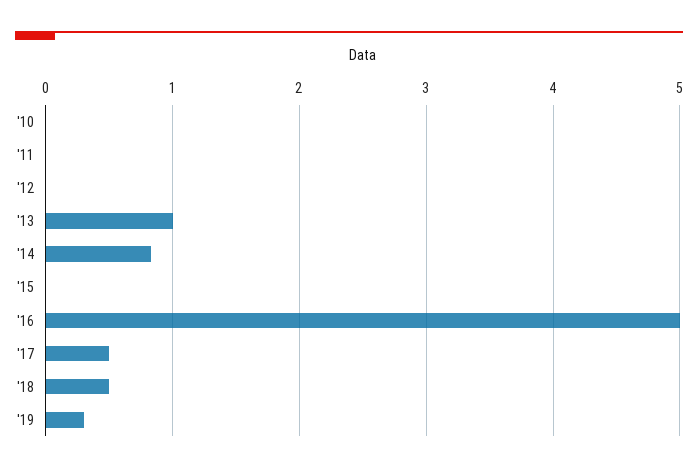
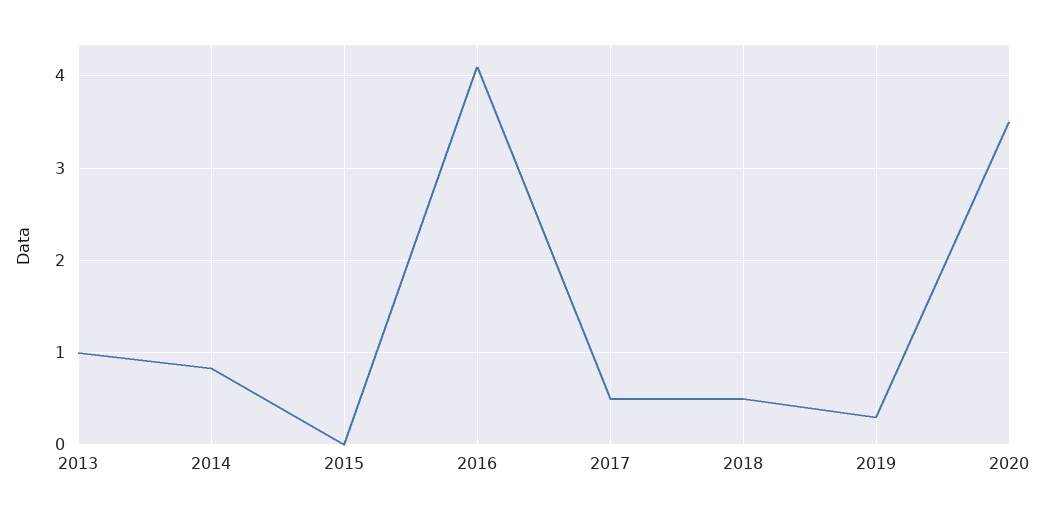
'10: 0 -> none
'11: 0 -> none
'12: 0 -> none
'16: 5 -> 4.1
2020: none -> 3.5

